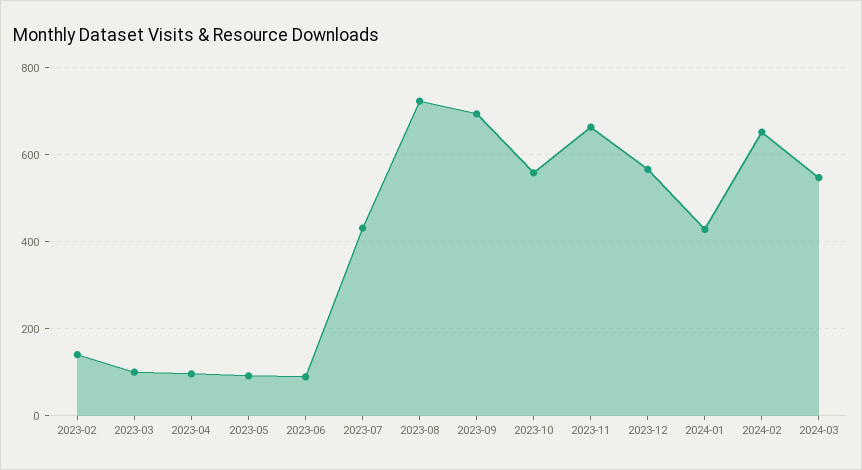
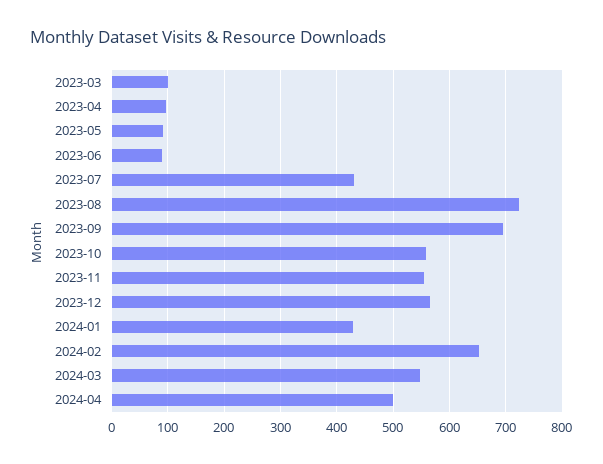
2023-02: 140 -> none
2023-11: 660 -> 560
2024-04: none -> 500

